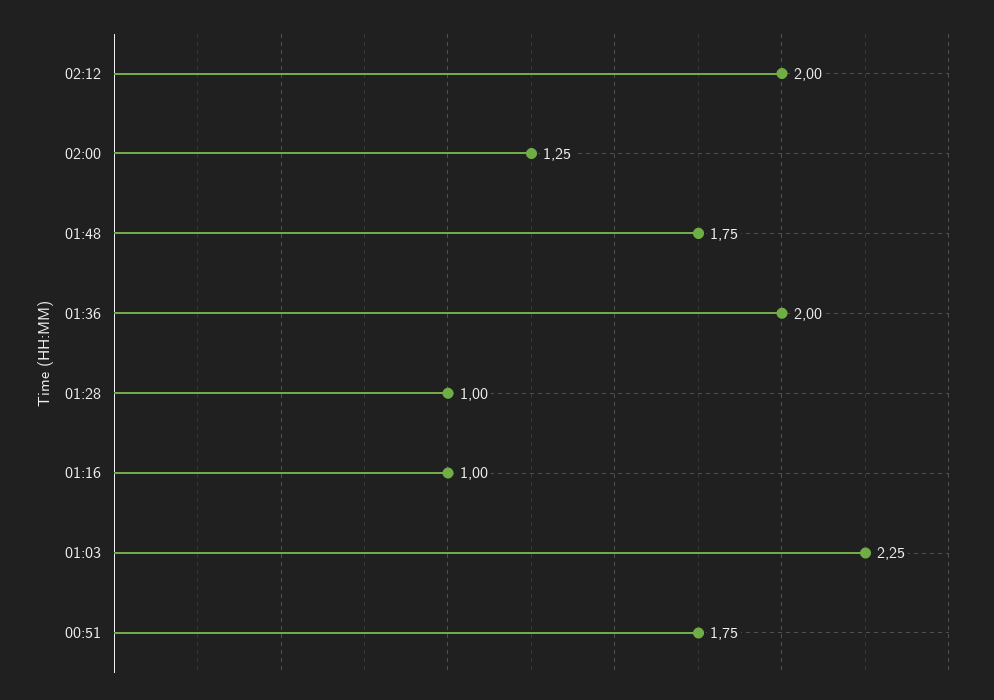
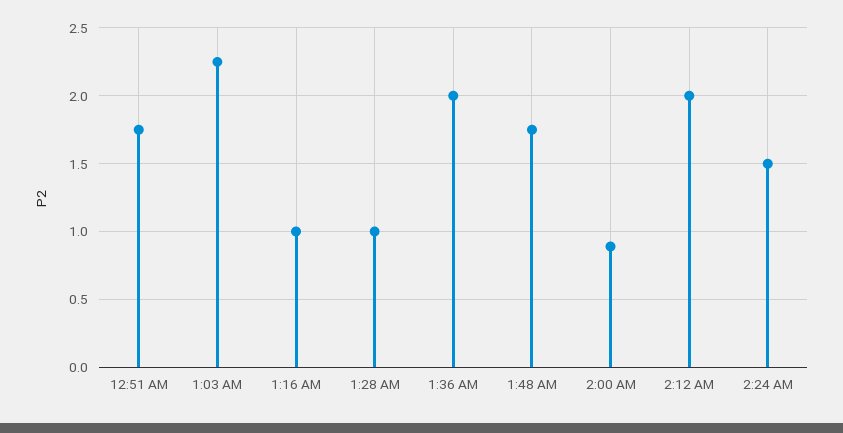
02:00: 1.25 -> 0.9
2:24 AM: none -> 1.5

